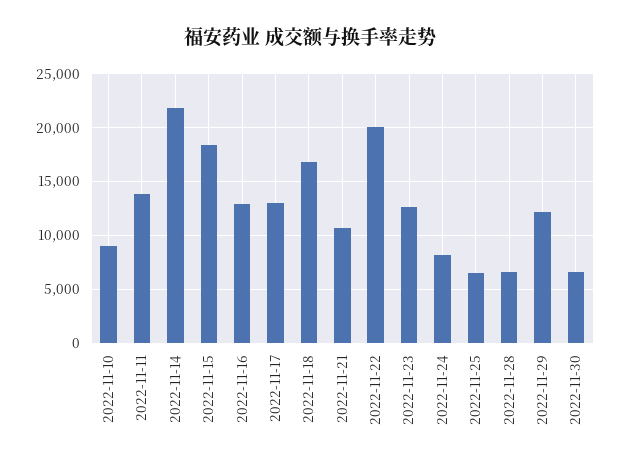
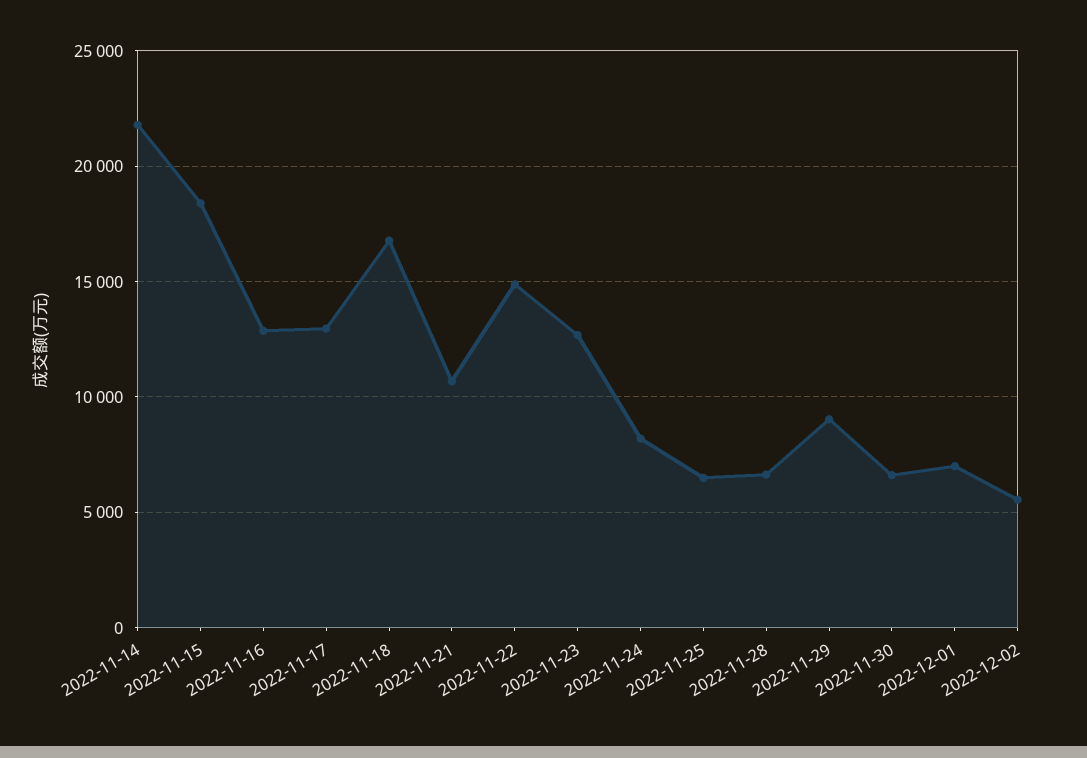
2022-11-10: 9000 -> none
2022-11-11: 14000 -> none
2022-11-22: 20000 -> 15000
2022-11-29: 12000 -> 9000
2022-12-01: none -> 7000
2022-12-02: none -> 5500

